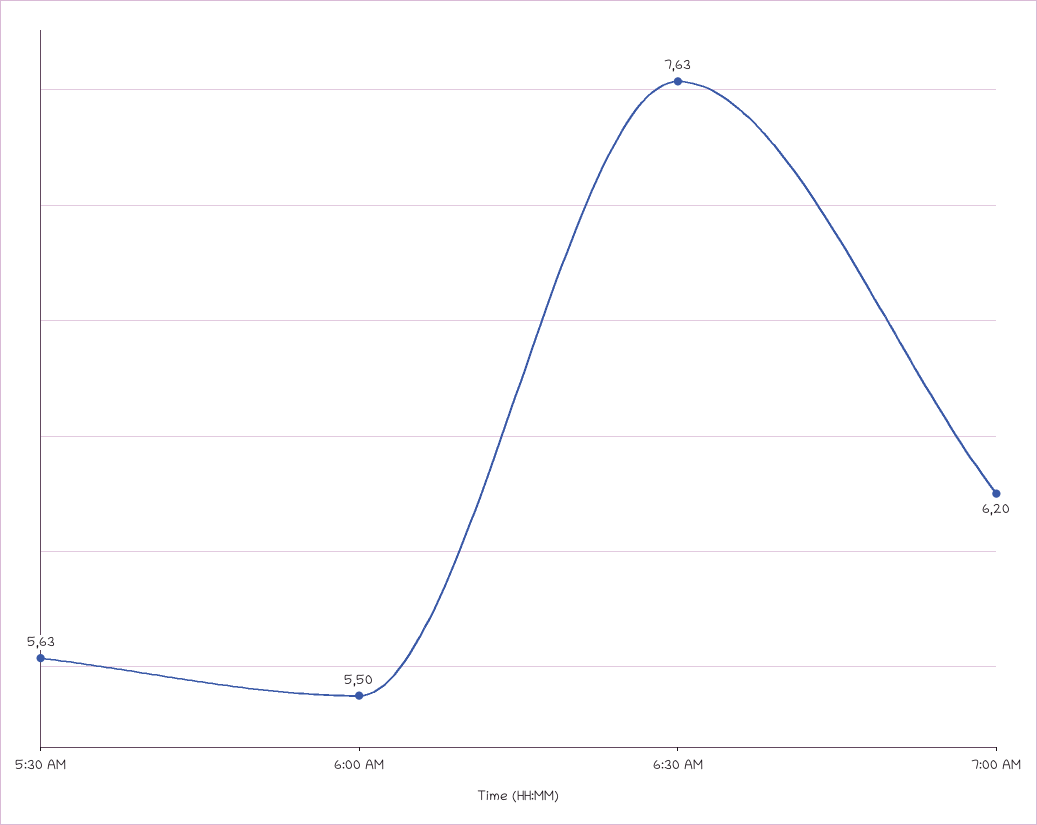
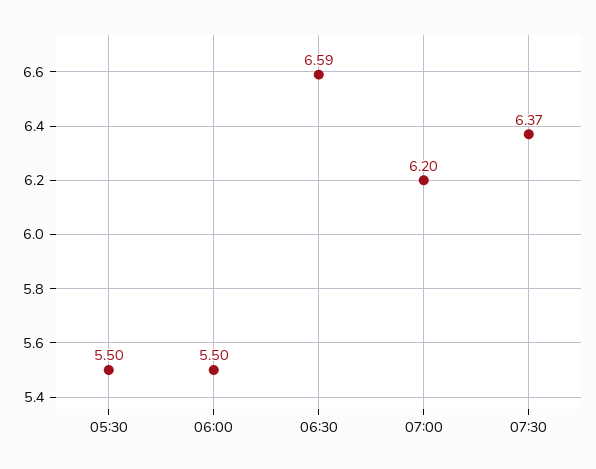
5:30 AM: 5.63 -> 5.5
6:30 AM: 7.63 -> 6.59
07:30: none -> 6.37

